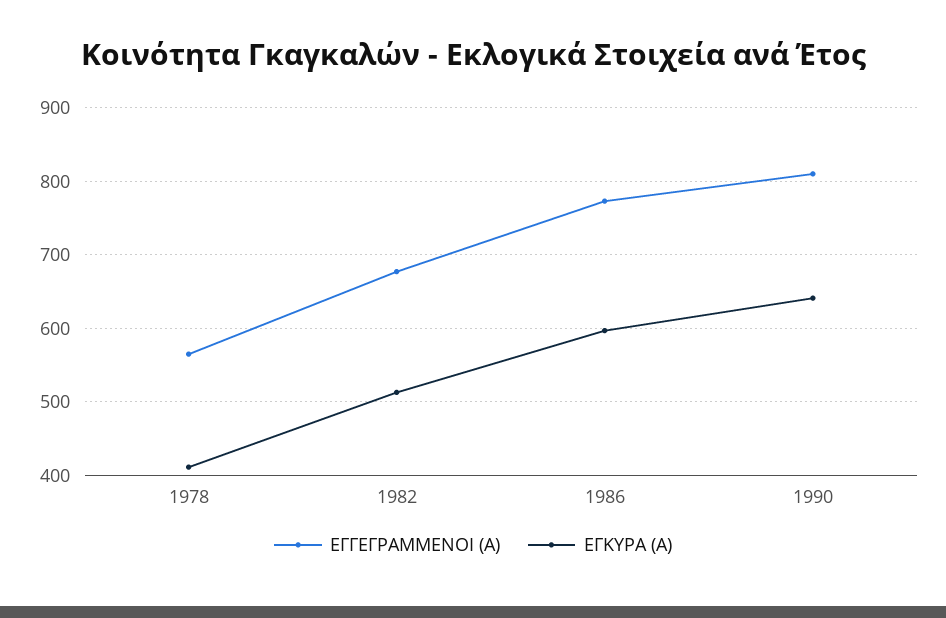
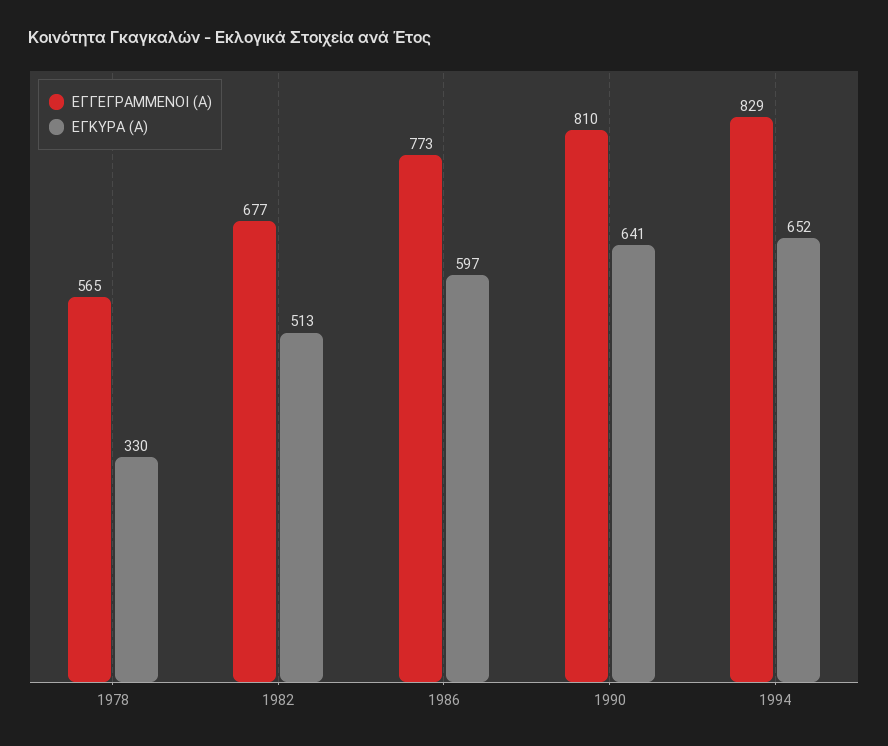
ΕΓΚΥΡΑ (Α), 1978: 410 -> 330
ΕΓΓΕΓΡΑΜΜΕΝΟΙ (Α), 1994: none -> 829
ΕΓΚΥΡΑ (Α), 1994: none -> 652

